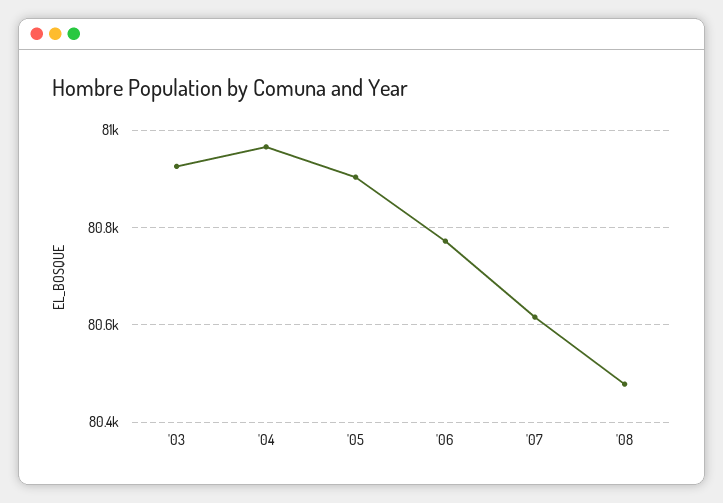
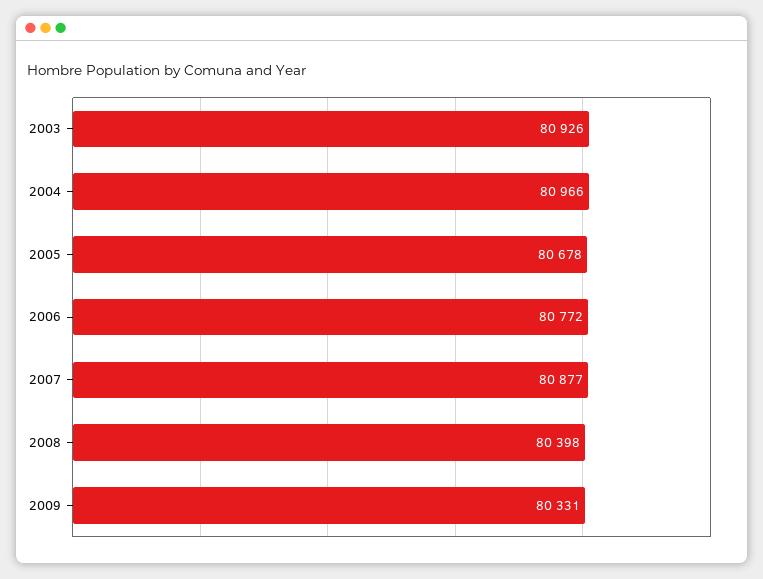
'05: 80900 -> 80678
'07: 80620 -> 80877
'08: 80480 -> 80398
2009: none -> 80331

